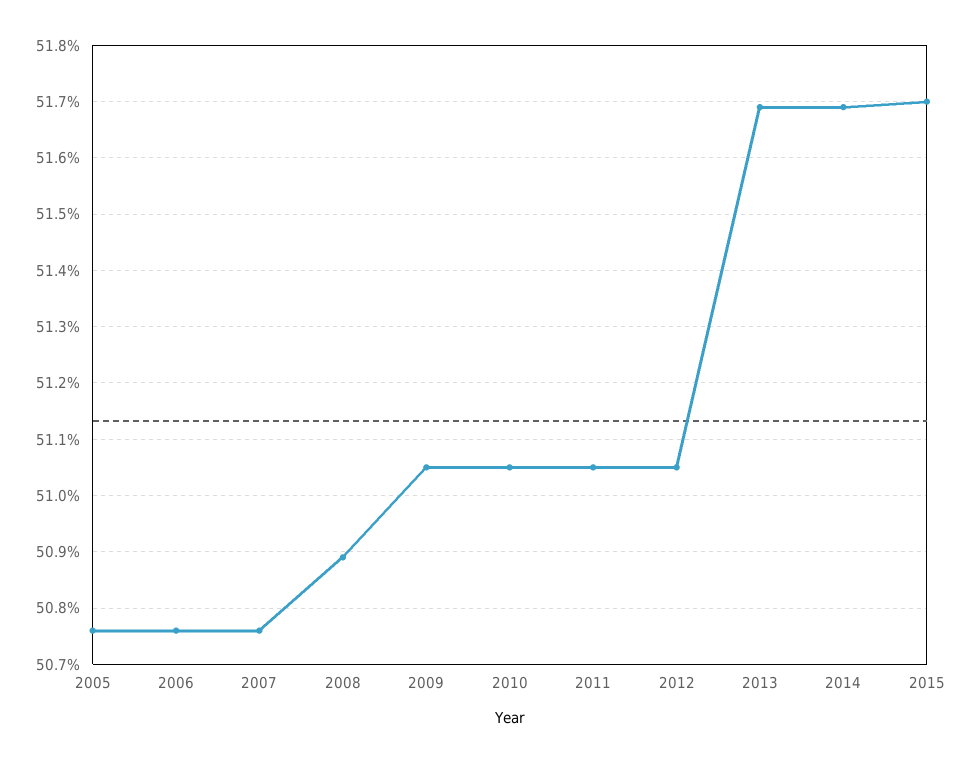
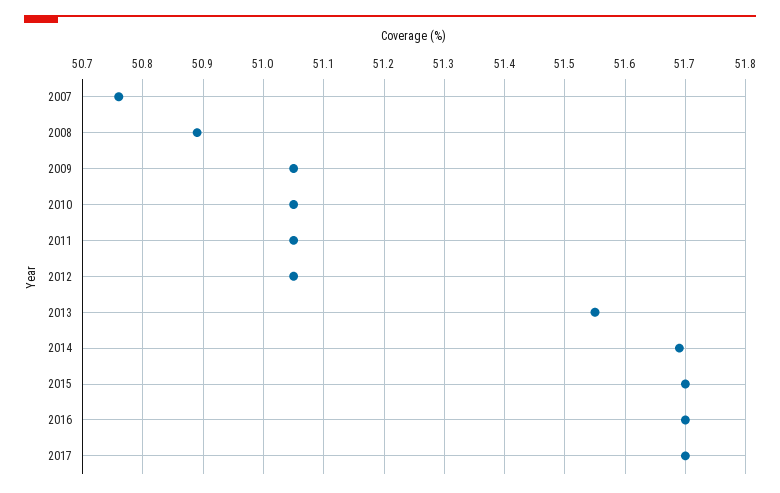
2005: 50.75 -> none
2006: 50.75 -> none
2013: 51.7 -> 51.55
2016: none -> 51.7
2017: none -> 51.7

